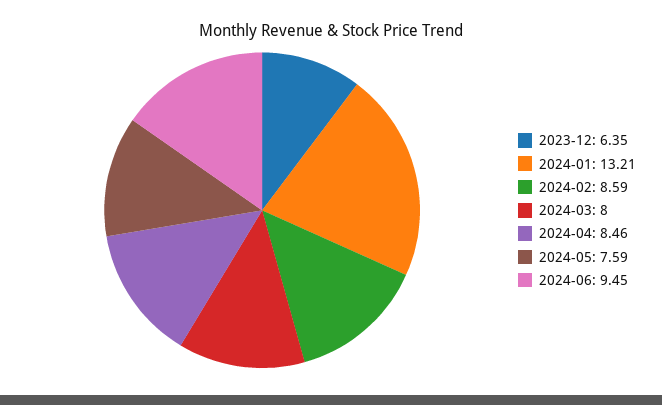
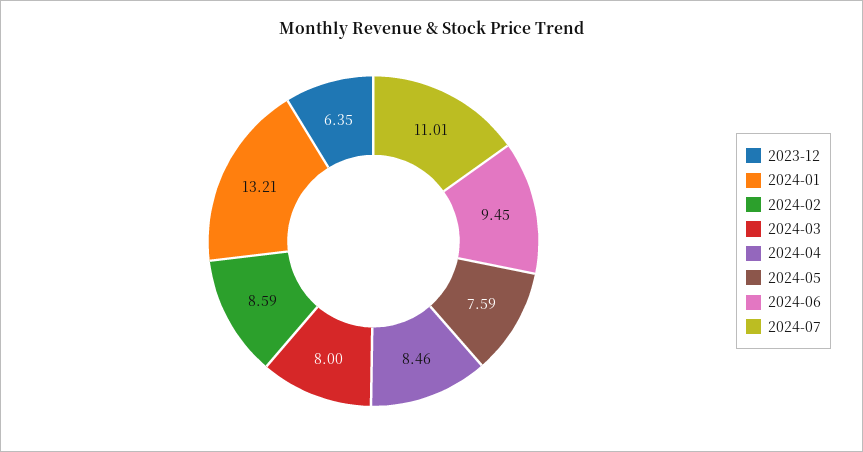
2024-07: none -> 11.01

